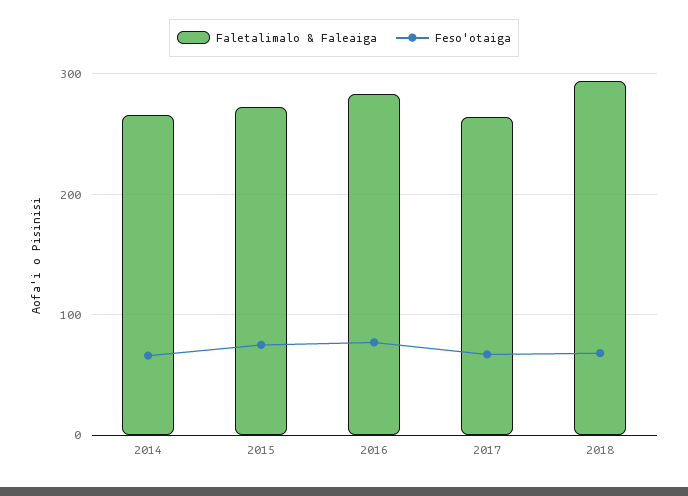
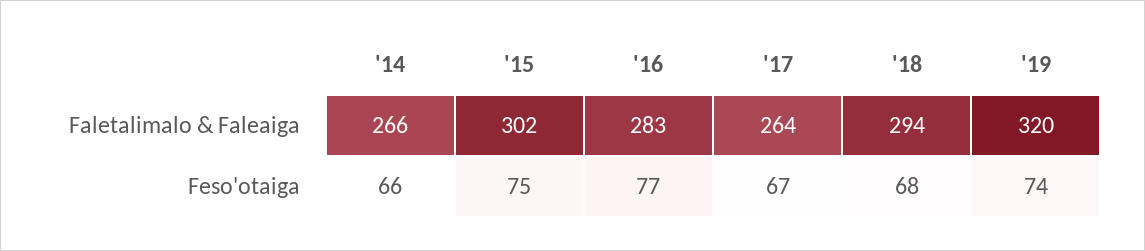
Faletalimalo & Faleaiga, 2015: 270 -> 302
Faletalimalo & Faleaiga, '19: none -> 320
Feso'otaiga, '19: none -> 74

